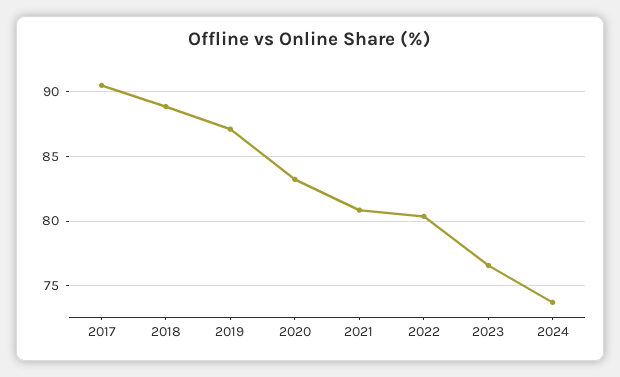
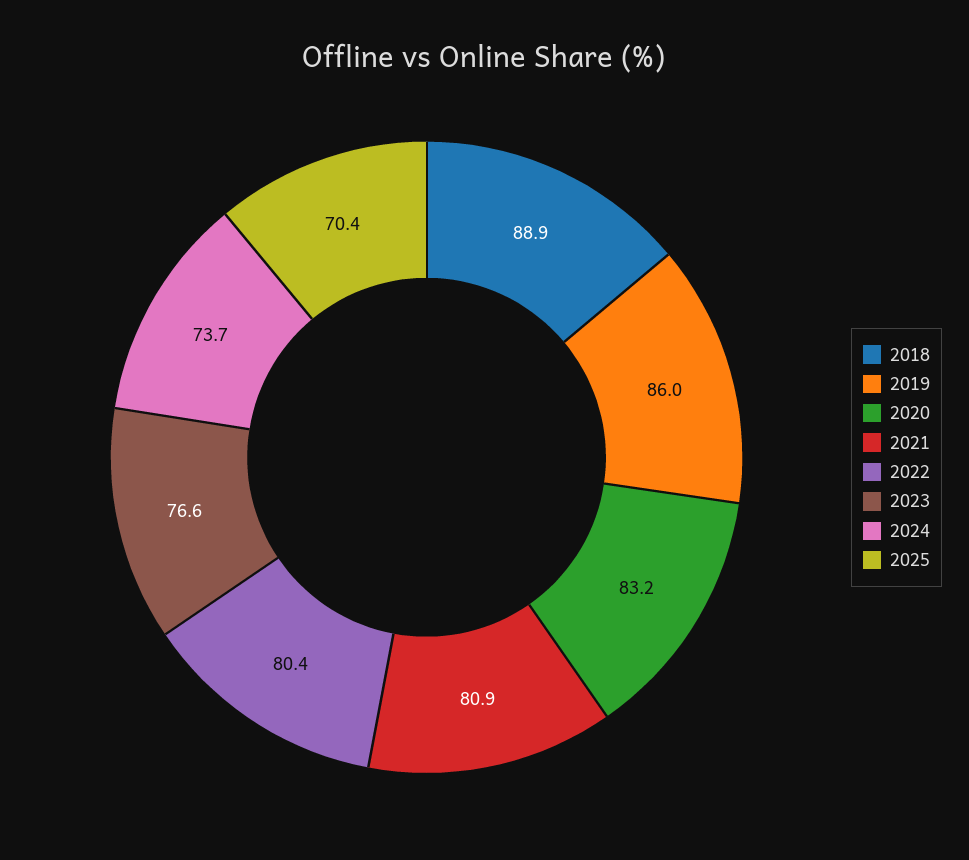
2017: 90.5 -> none
2019: 87 -> 86
2025: none -> 70.4

